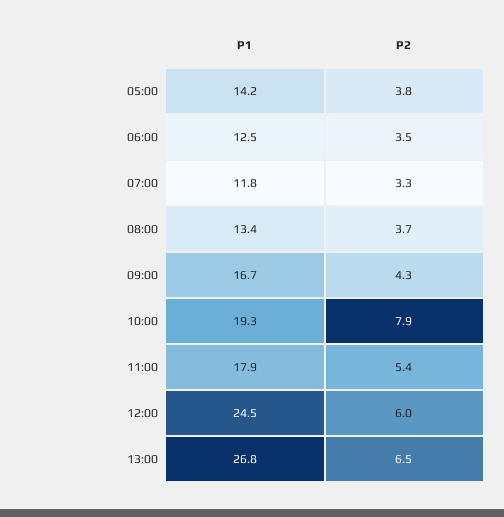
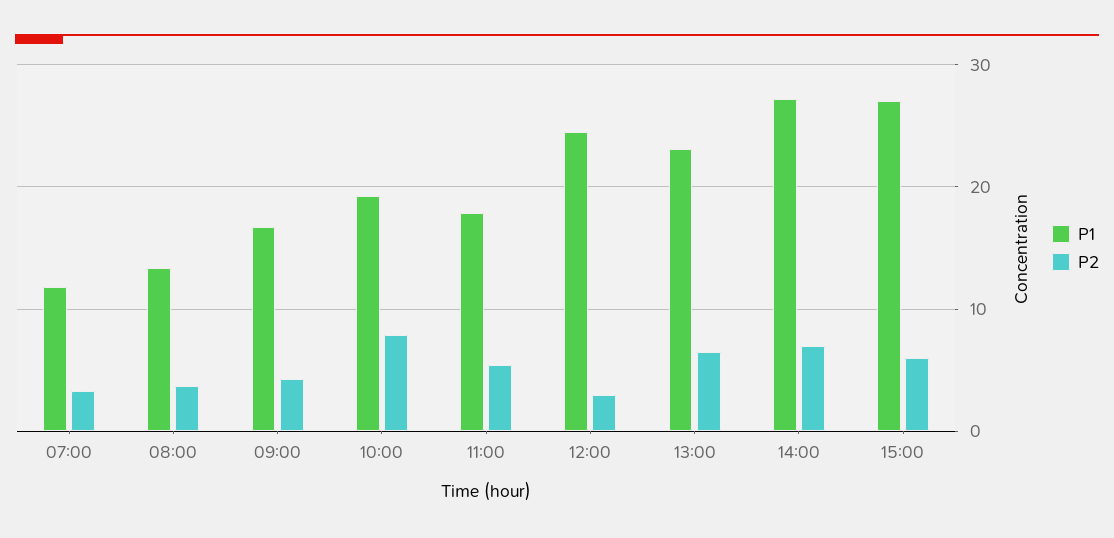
P1, 05:00: 14.2 -> none
P2, 05:00: 3.8 -> none
P1, 06:00: 12.5 -> none
P2, 06:00: 3.5 -> none
P2, 12:00: 6 -> 3
P1, 13:00: 26.8 -> 23
P1, 14:00: none -> 27
P2, 14:00: none -> 7
P1, 15:00: none -> 27
P2, 15:00: none -> 6

